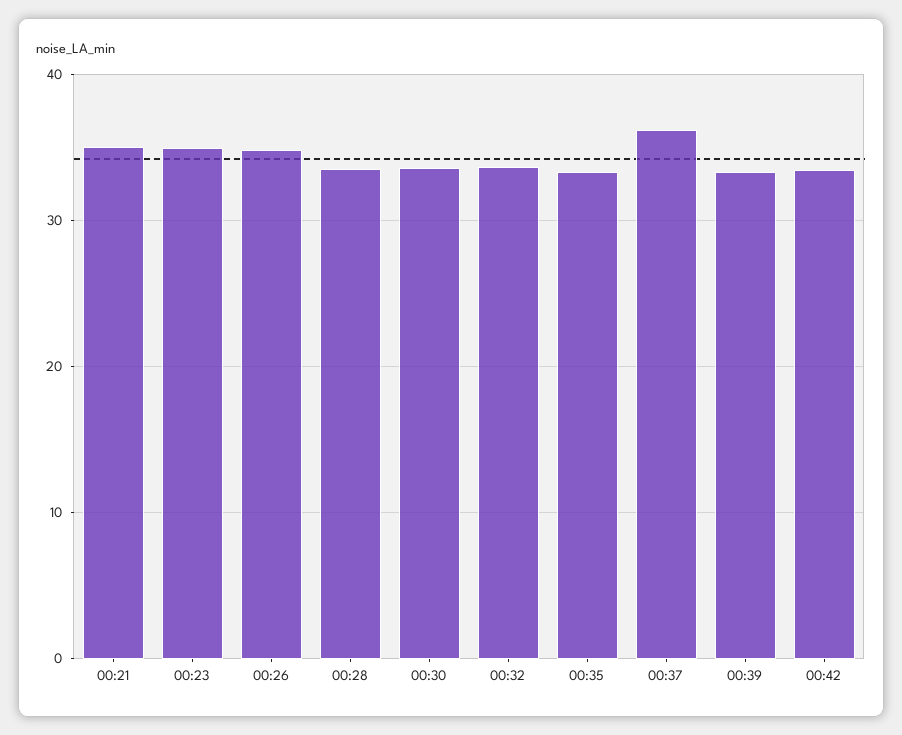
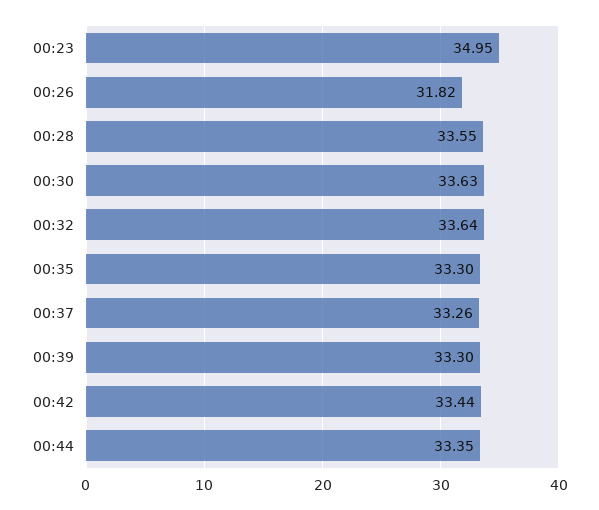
00:21: 35 -> none
00:26: 35 -> 31.82
00:37: 36 -> 33.26
00:44: none -> 33.35

